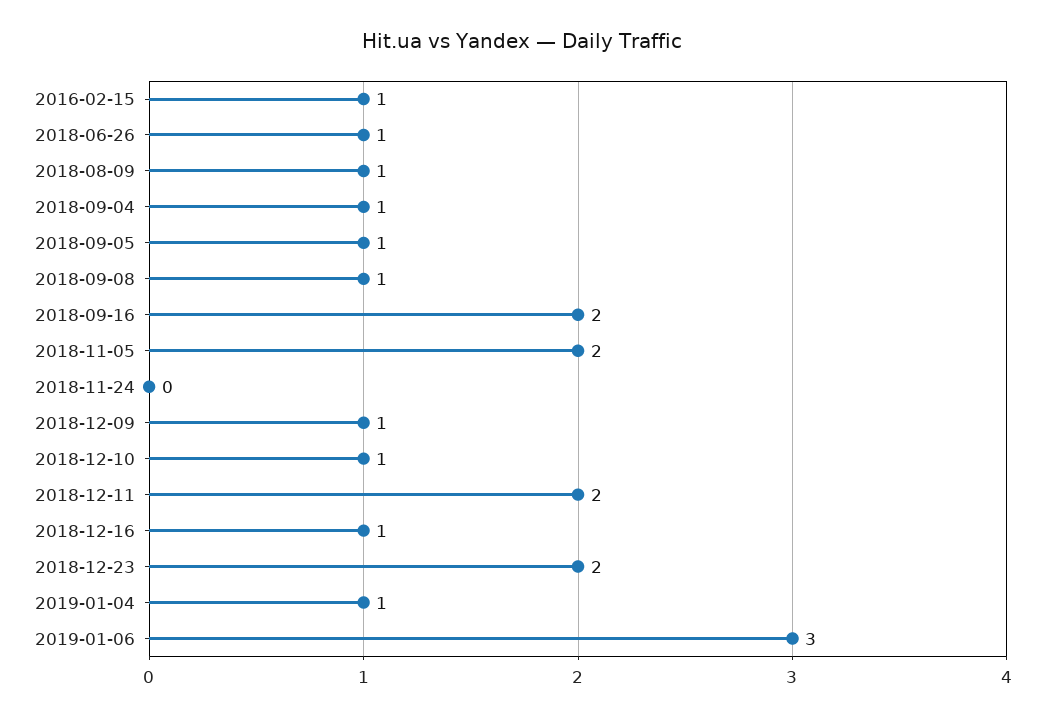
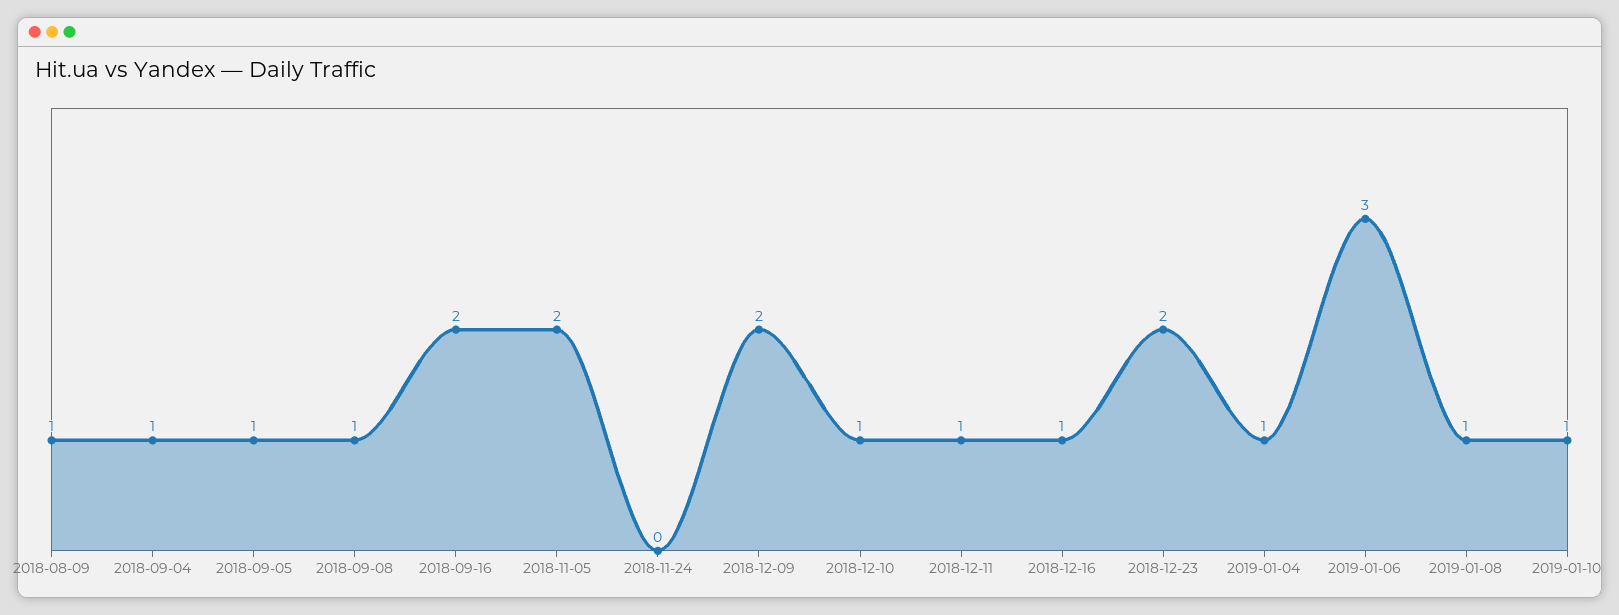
2016-02-15: 1 -> none
2018-06-26: 1 -> none
2018-12-09: 1 -> 2
2018-12-11: 2 -> 1
2019-01-08: none -> 1
2019-01-10: none -> 1

